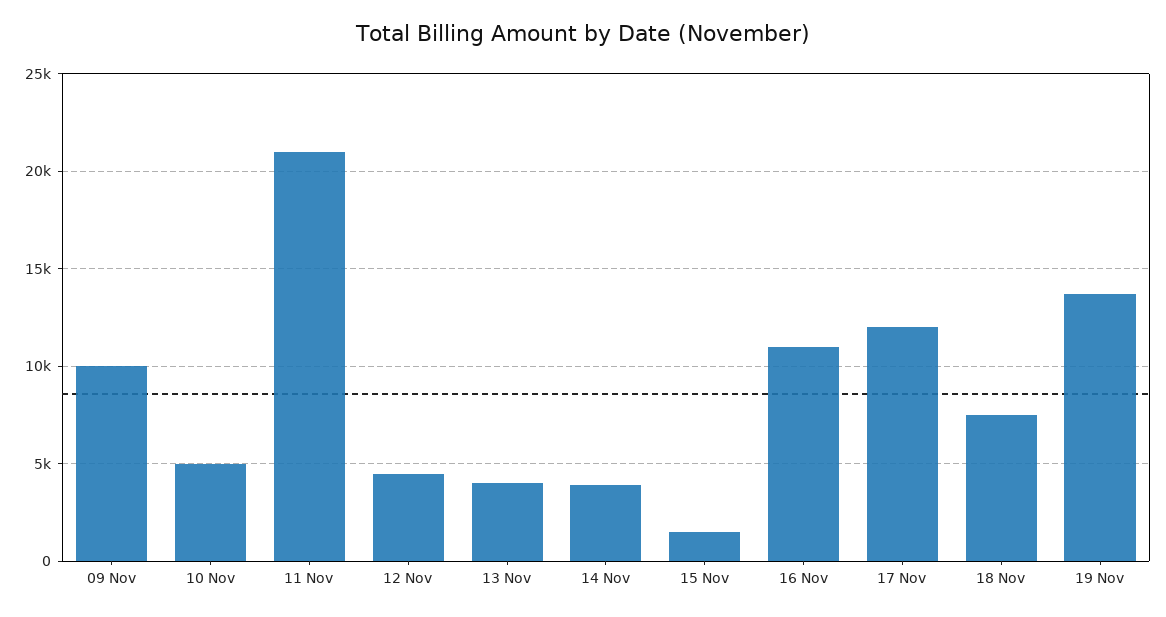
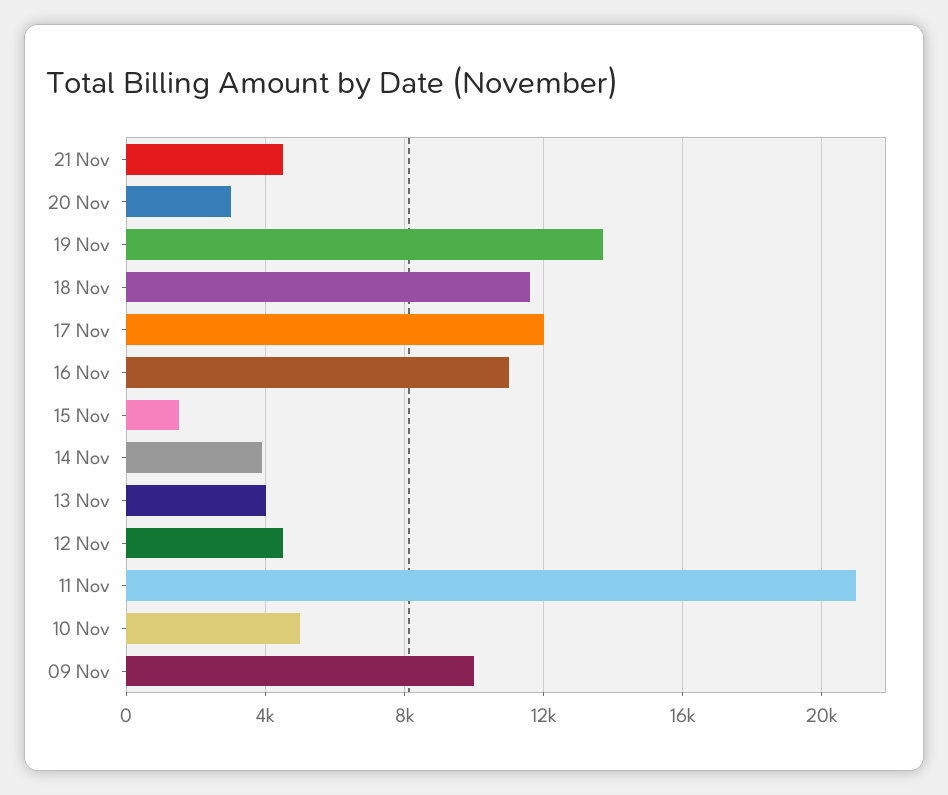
18 Nov: 7500 -> 11500
21 Nov: none -> 4500
20 Nov: none -> 3000

